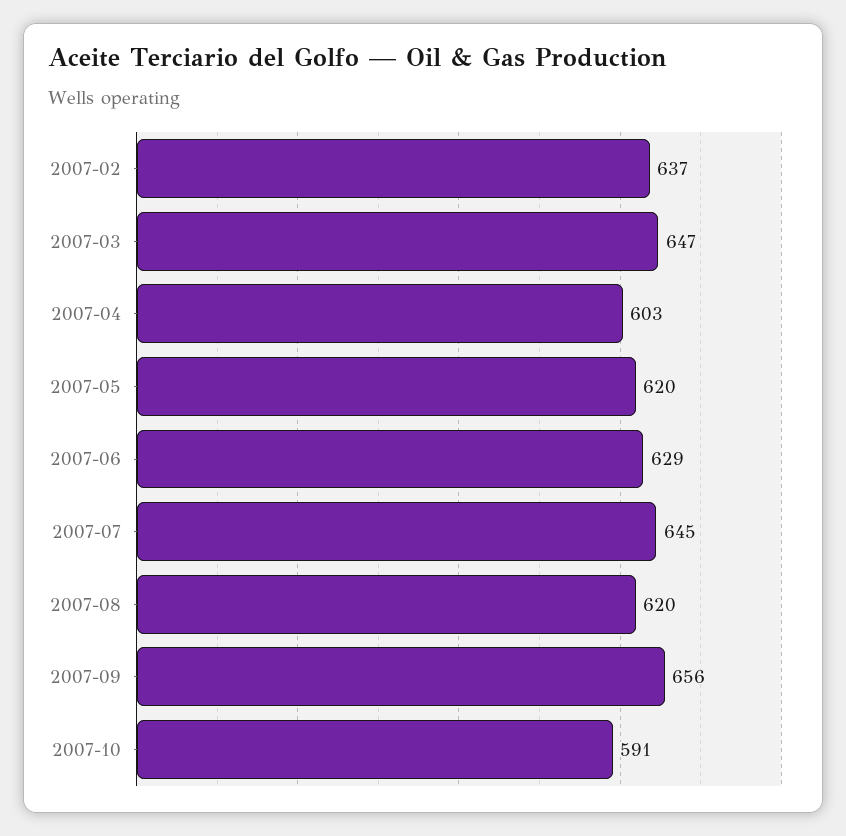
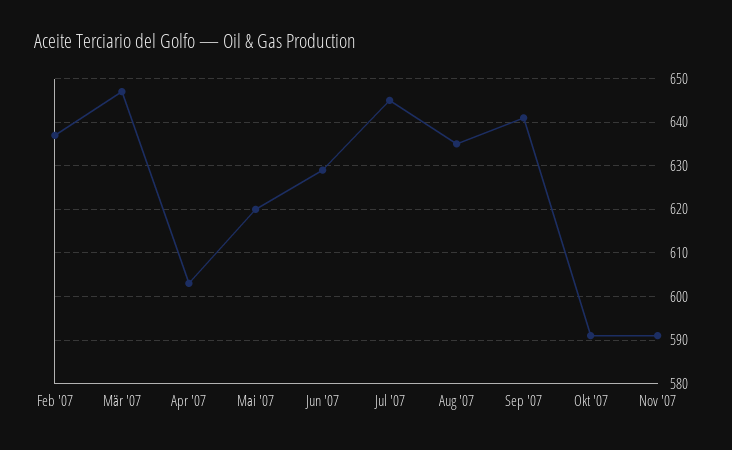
2007-08: 620 -> 635
2007-09: 656 -> 640
Nov '07: none -> 590

